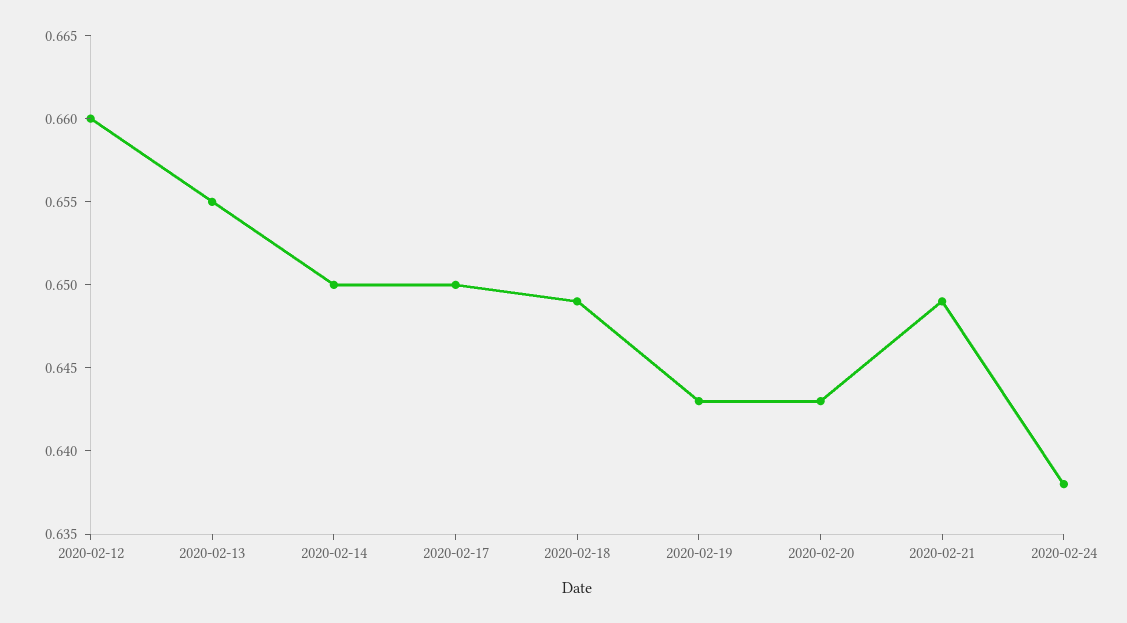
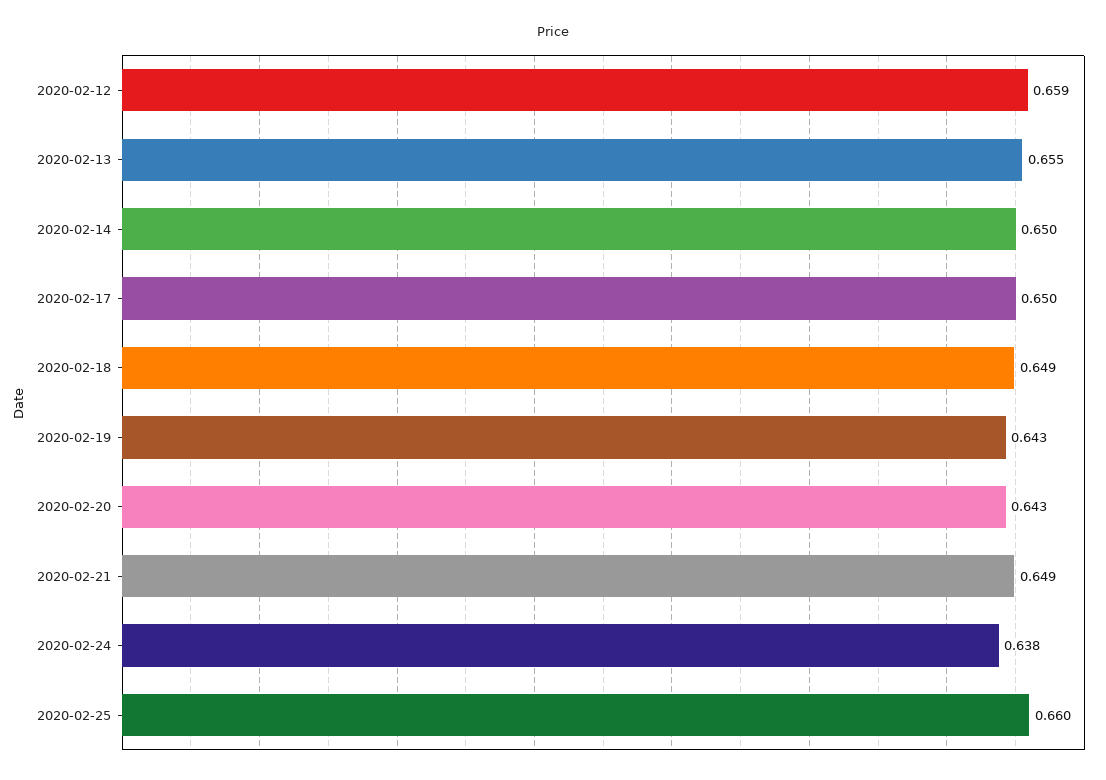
2020-02-12: 0.66 -> 0.659
2020-02-25: none -> 0.66

